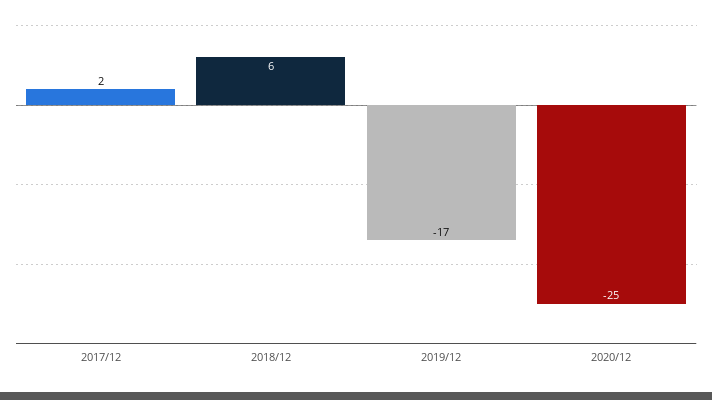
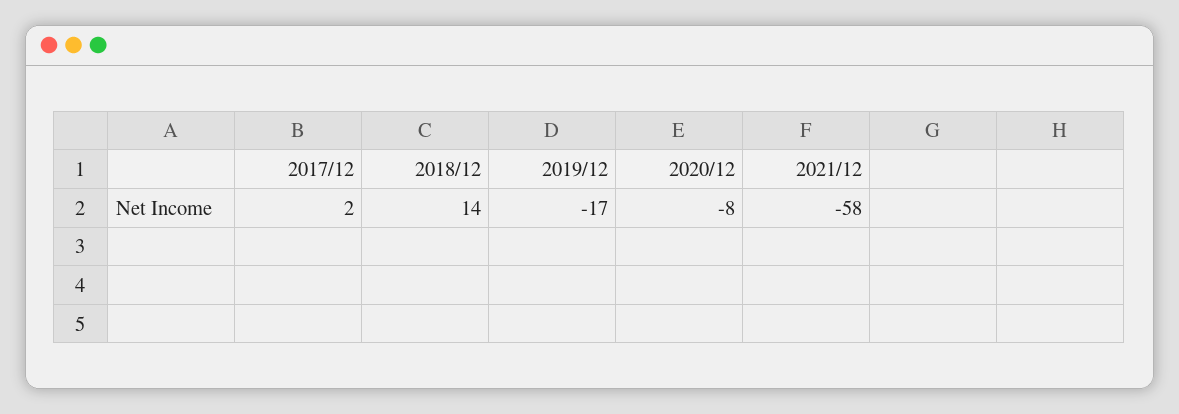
2018/12: 6 -> 14
2020/12: -25 -> -8
2021/12: none -> -58

